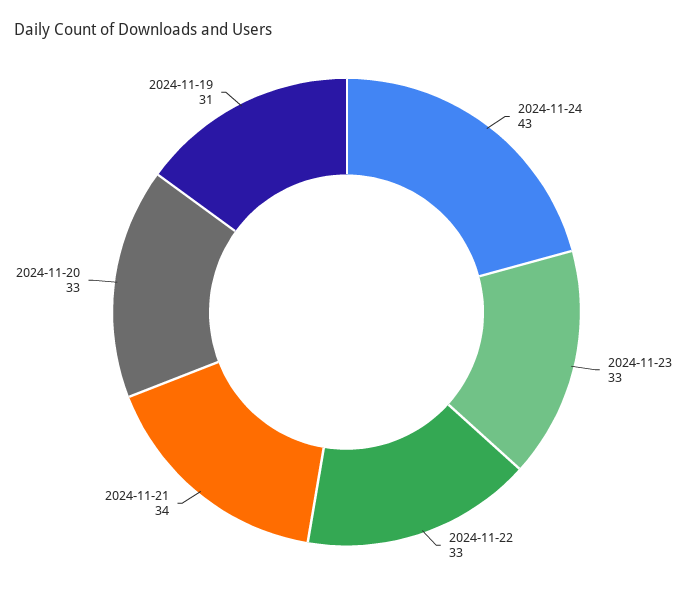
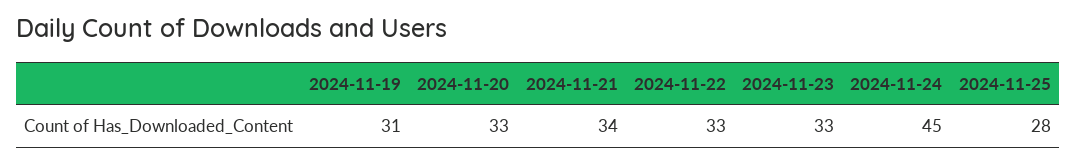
2024-11-24: 43 -> 45
2024-11-25: none -> 28

